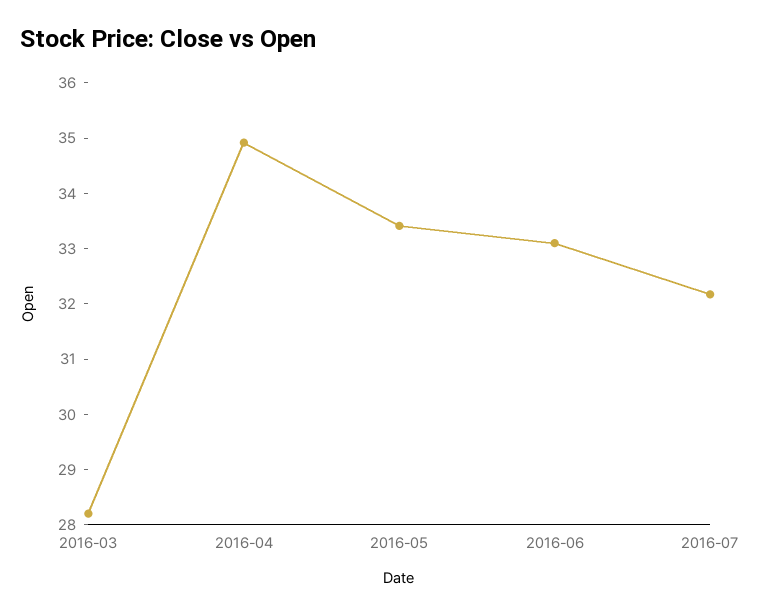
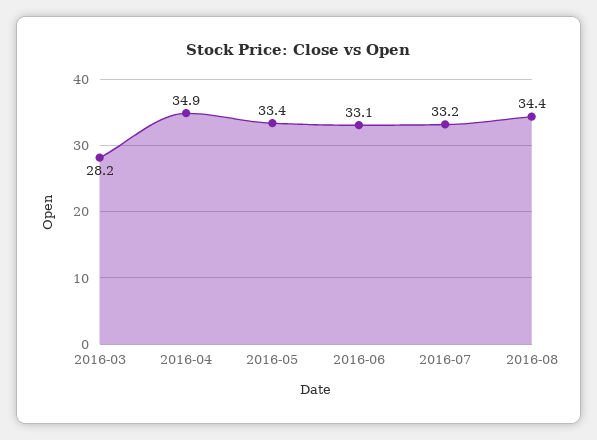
2016-07: 32.2 -> 33.2
2016-08: none -> 34.4

